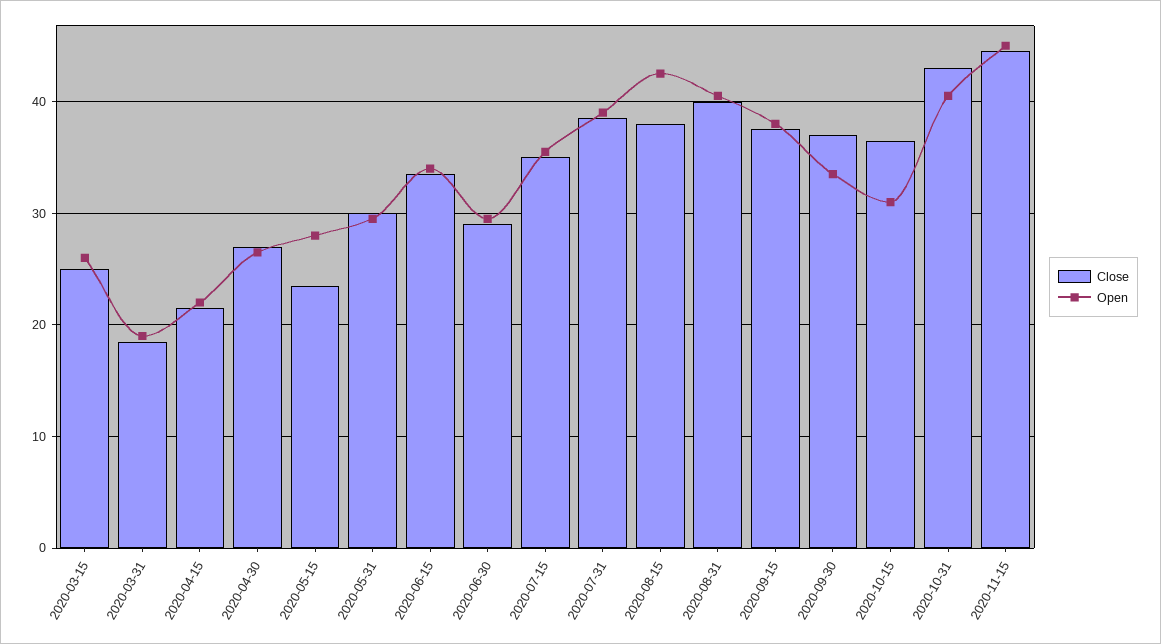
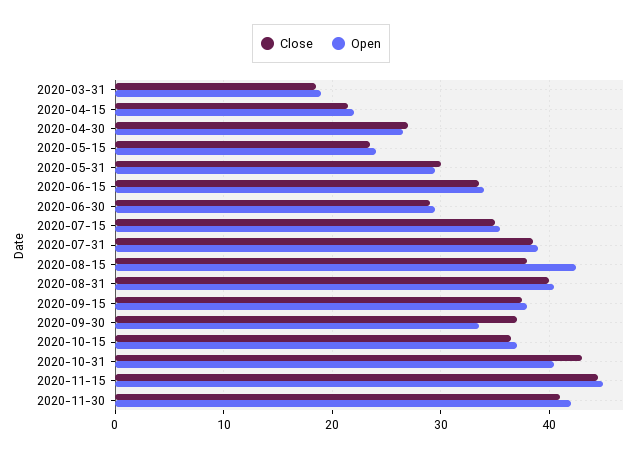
Close, 2020-03-15: 25 -> none
Open, 2020-03-15: 26 -> none
Open, 2020-05-15: 28 -> 24
Open, 2020-10-15: 31 -> 37
Close, 2020-11-30: none -> 41
Open, 2020-11-30: none -> 42

